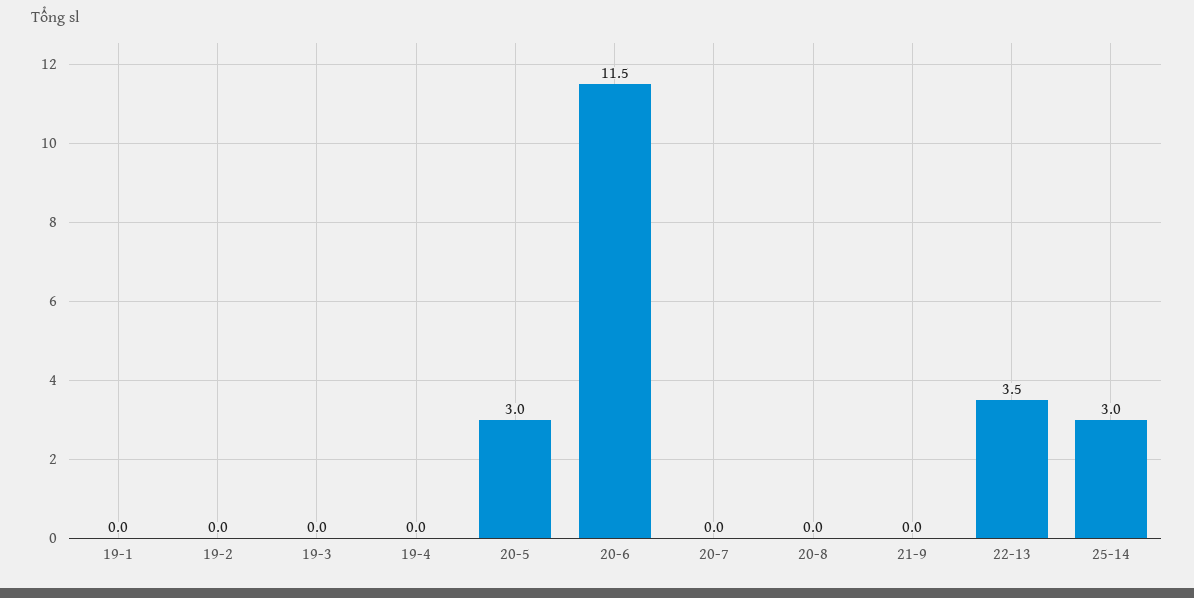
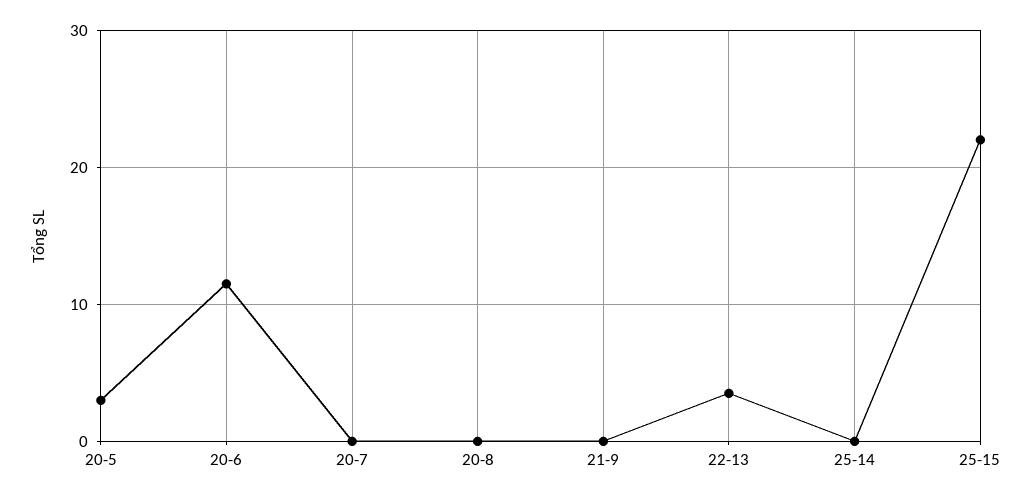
19-1: 0 -> none
19-2: 0 -> none
19-3: 0 -> none
19-4: 0 -> none
25-14: 3 -> 0
25-15: none -> 22

